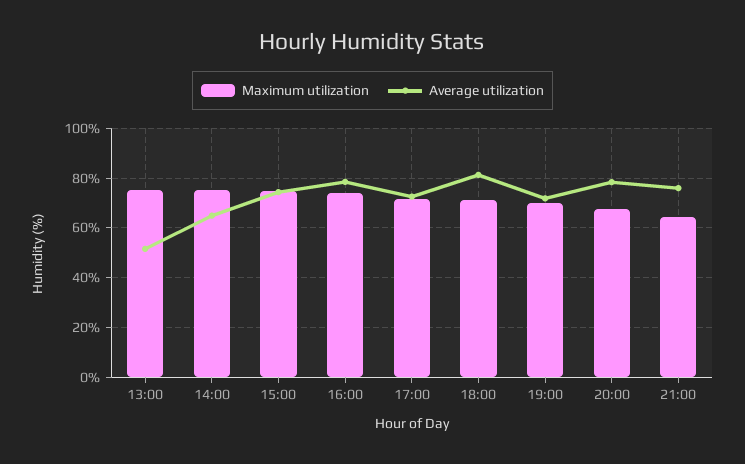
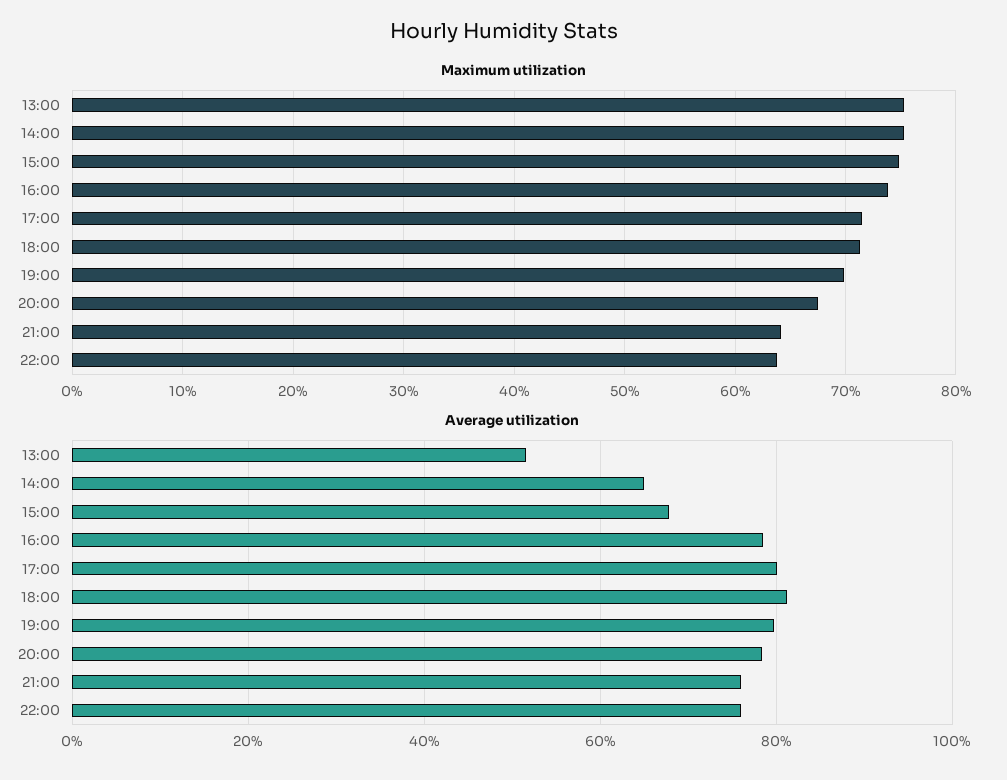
Average utilization, 15:00: 75 -> 68
Average utilization, 17:00: 72.5 -> 80
Average utilization, 19:00: 72.5 -> 80
Maximum utilization, 22:00: none -> 64
Average utilization, 22:00: none -> 76

